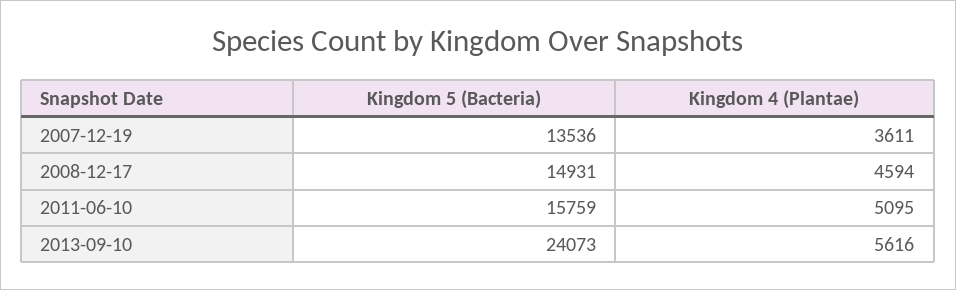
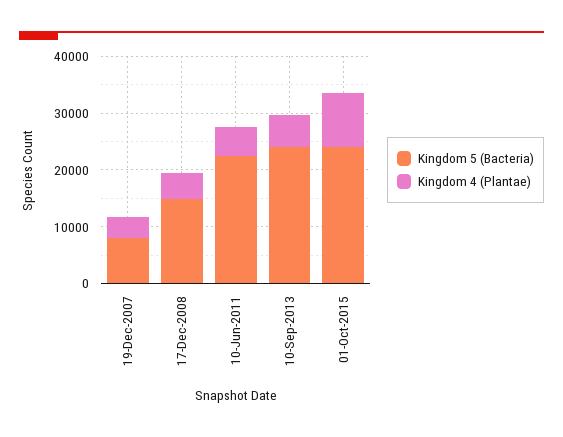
Kingdom 5 (Bacteria), 2007-12-19: 13536 -> 8000
Kingdom 5 (Bacteria), 2011-06-10: 15759 -> 22000
Kingdom 5 (Bacteria), 01-Oct-2015: none -> 24000
Kingdom 4 (Plantae), 01-Oct-2015: none -> 10000

